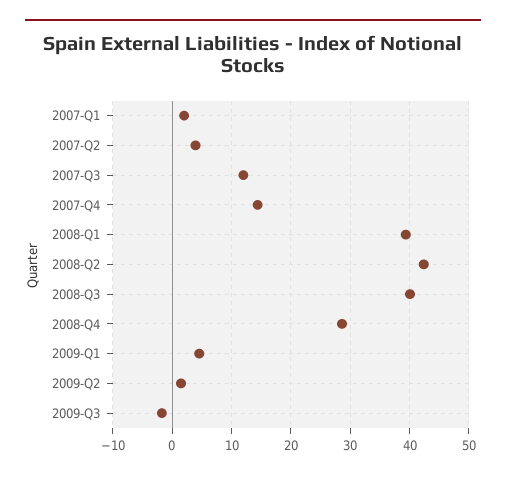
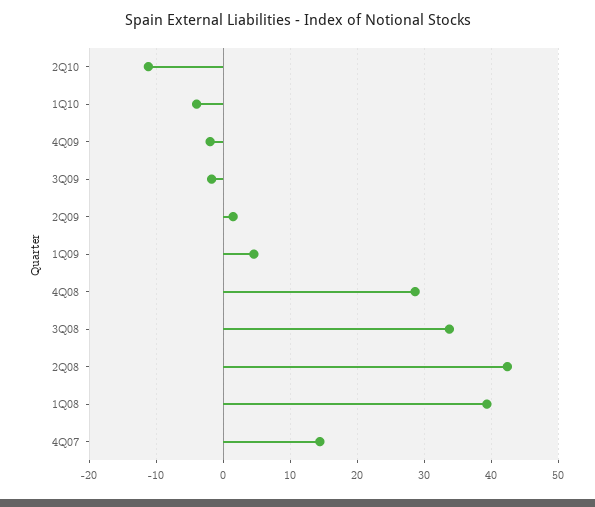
2007-Q1: 2 -> none
2007-Q2: 4 -> none
2007-Q3: 12 -> none
2008-Q3: 40 -> 34
2Q10: none -> -11
1Q10: none -> -4
4Q09: none -> -2

